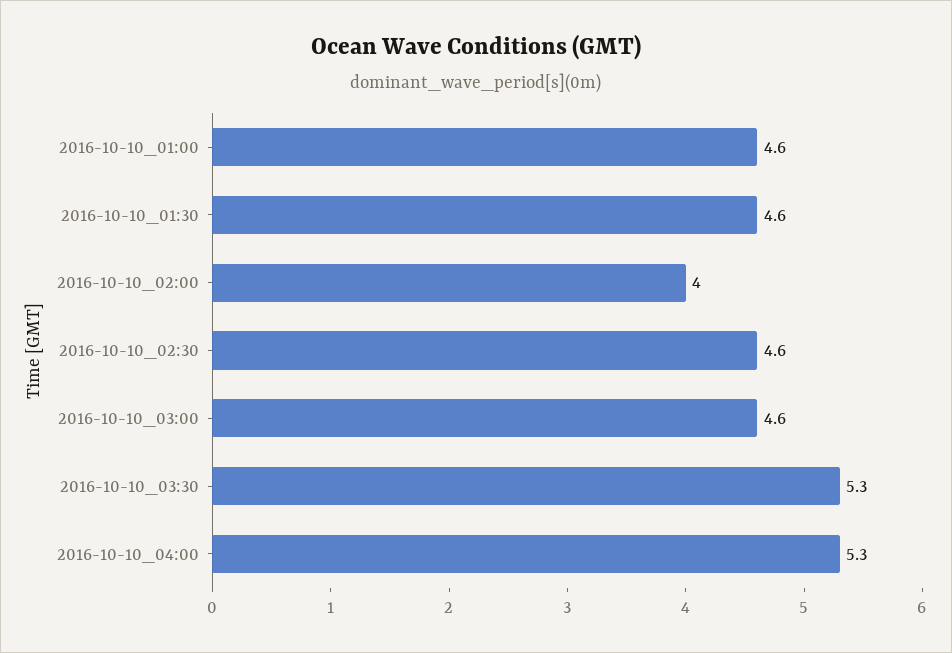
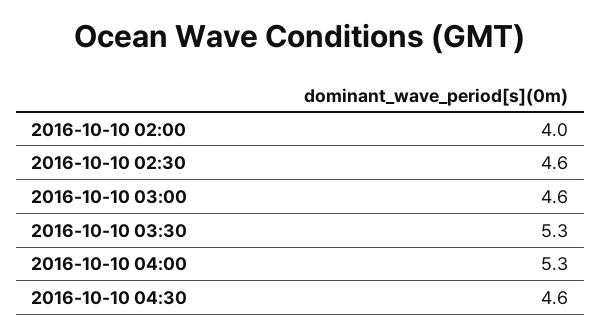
2016-10-10_01:00: 4.6 -> none
2016-10-10_01:30: 4.6 -> none
2016-10-10 04:30: none -> 4.6

